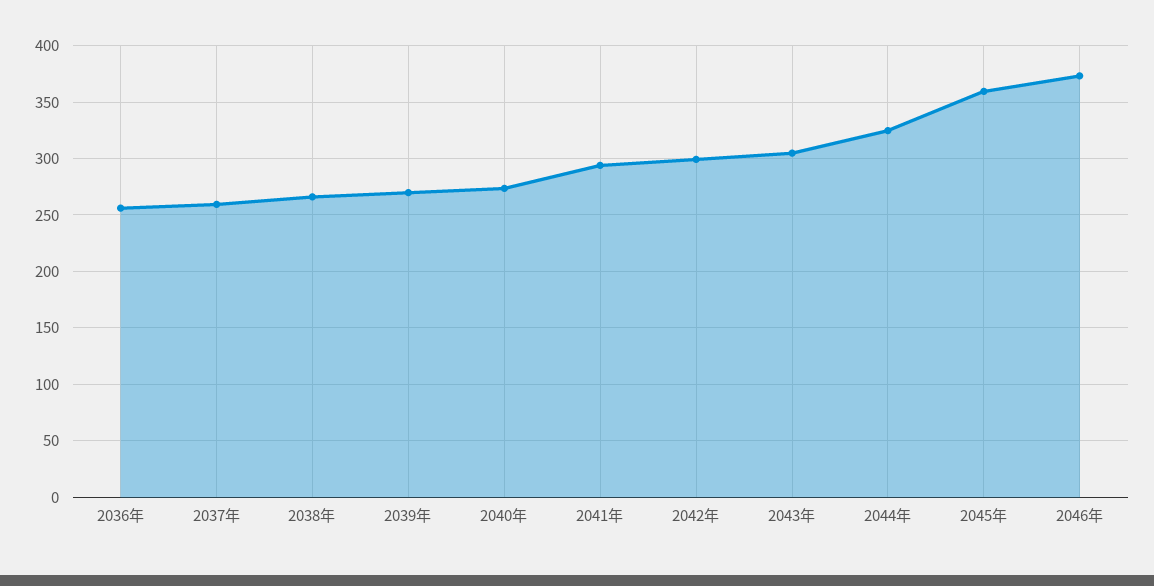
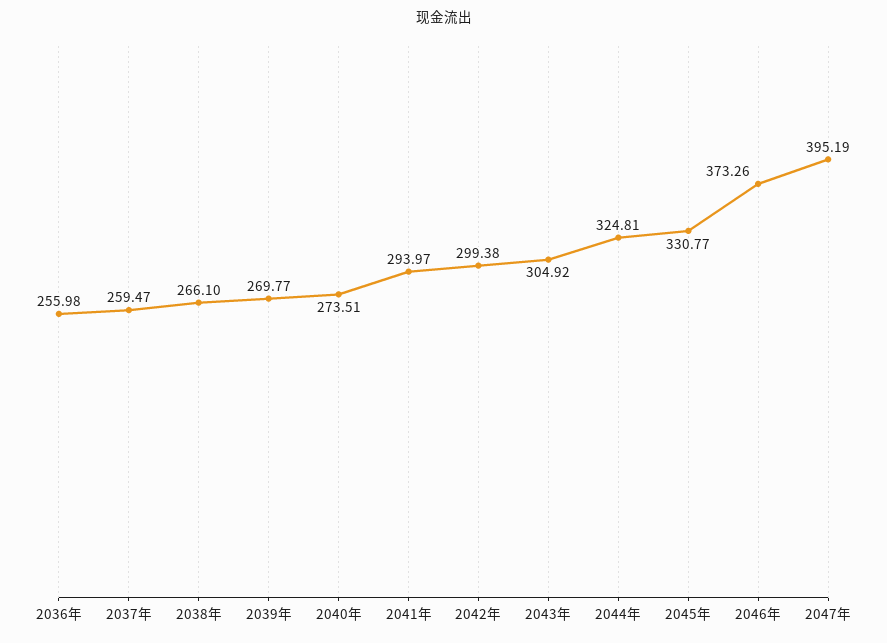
2045年: 360 -> 330.77
2047年: none -> 395.19

